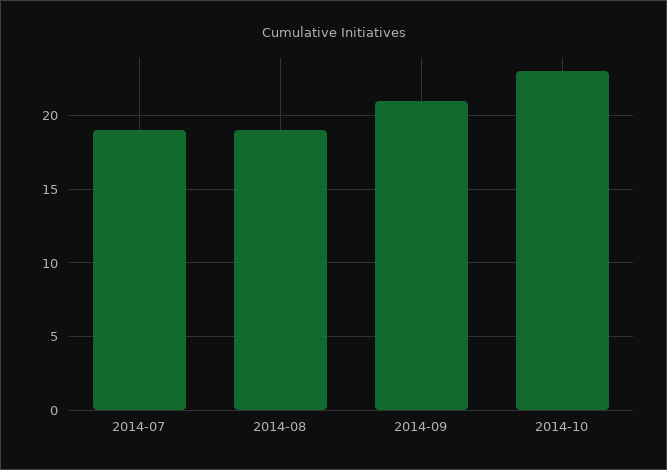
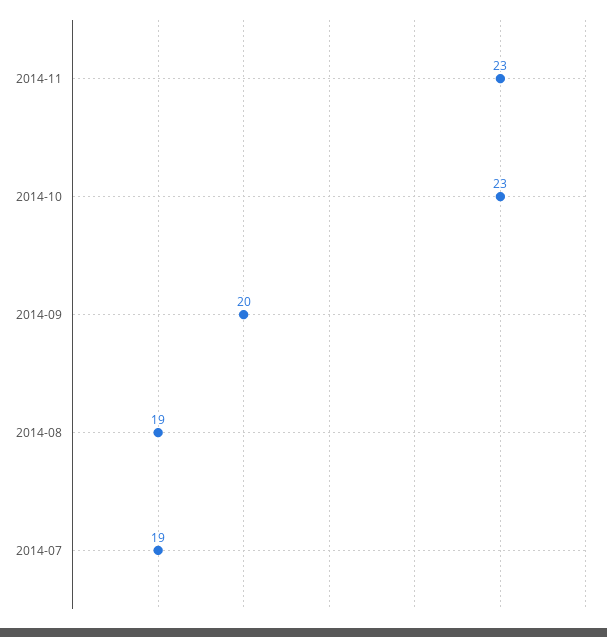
2014-09: 21 -> 20
2014-11: none -> 23

